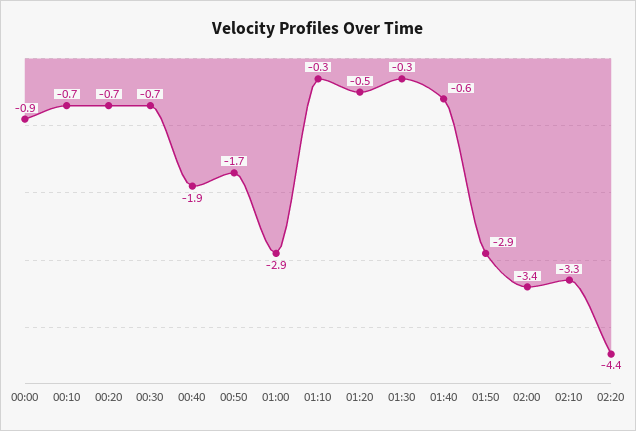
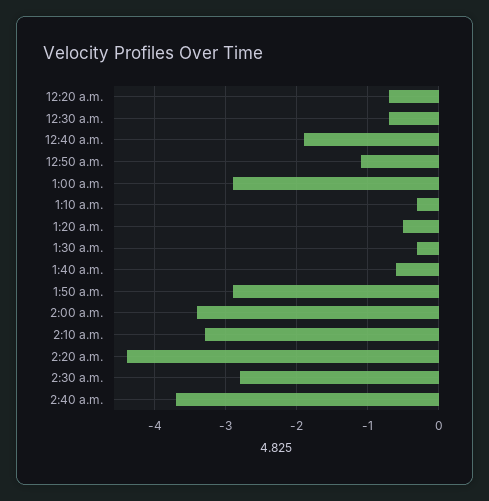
00:00: -0.9 -> none
00:10: -0.7 -> none
00:50: -1.7 -> -1.1
2:30 a.m.: none -> -2.8
2:40 a.m.: none -> -3.7

